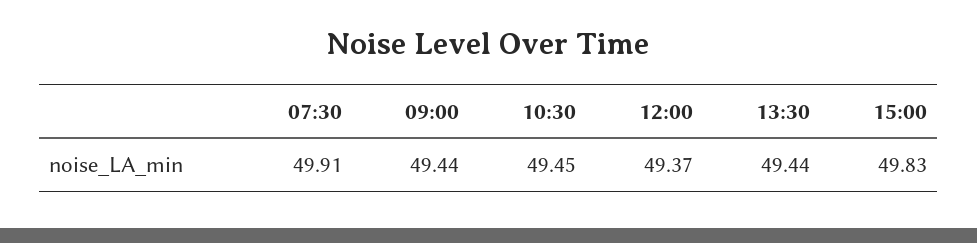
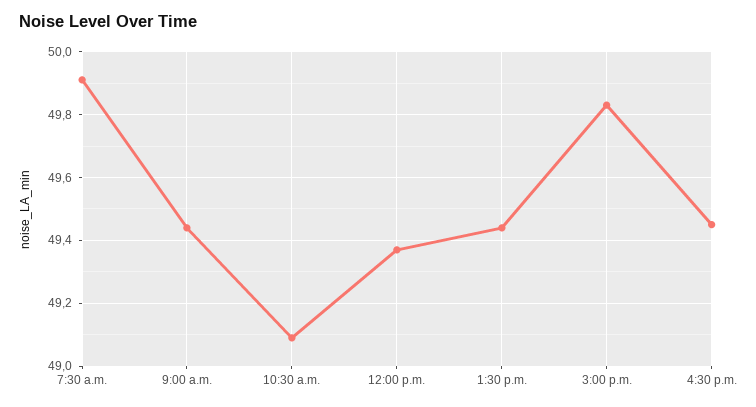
10:30: 49.45 -> 49.1
4:30 p.m.: none -> 49.45

